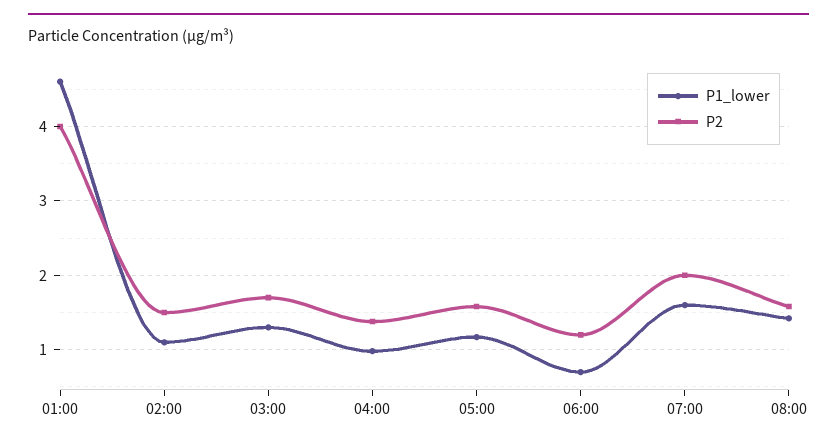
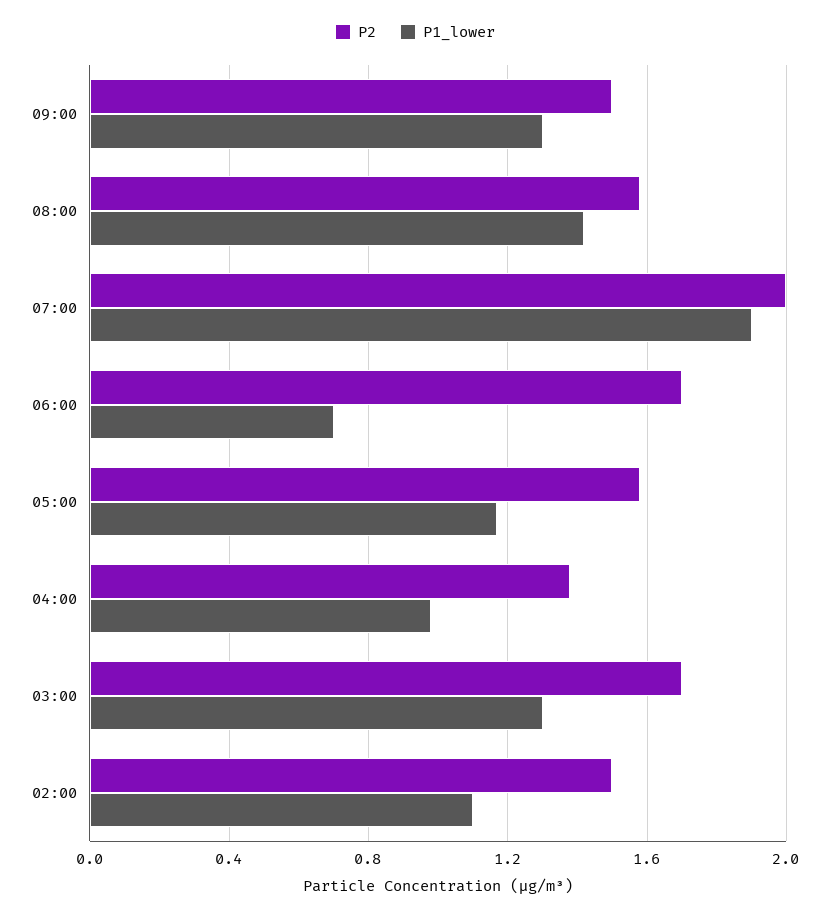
P1_lower, 01:00: 4.6 -> none
P2, 01:00: 4 -> none
P2, 06:00: 1.2 -> 1.7
P1_lower, 07:00: 1.6 -> 1.9
P2, 09:00: none -> 1.5
P1_lower, 09:00: none -> 1.3

